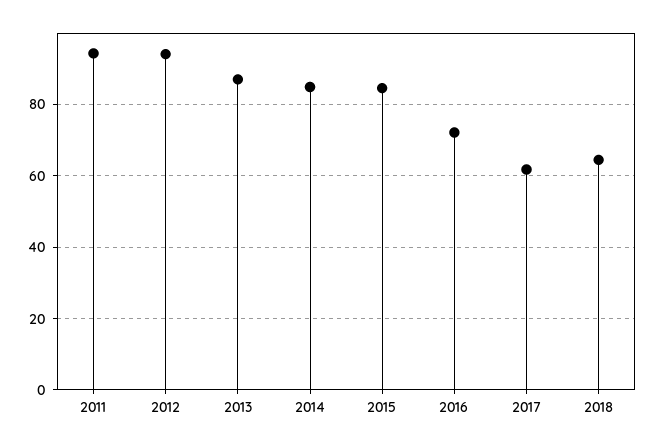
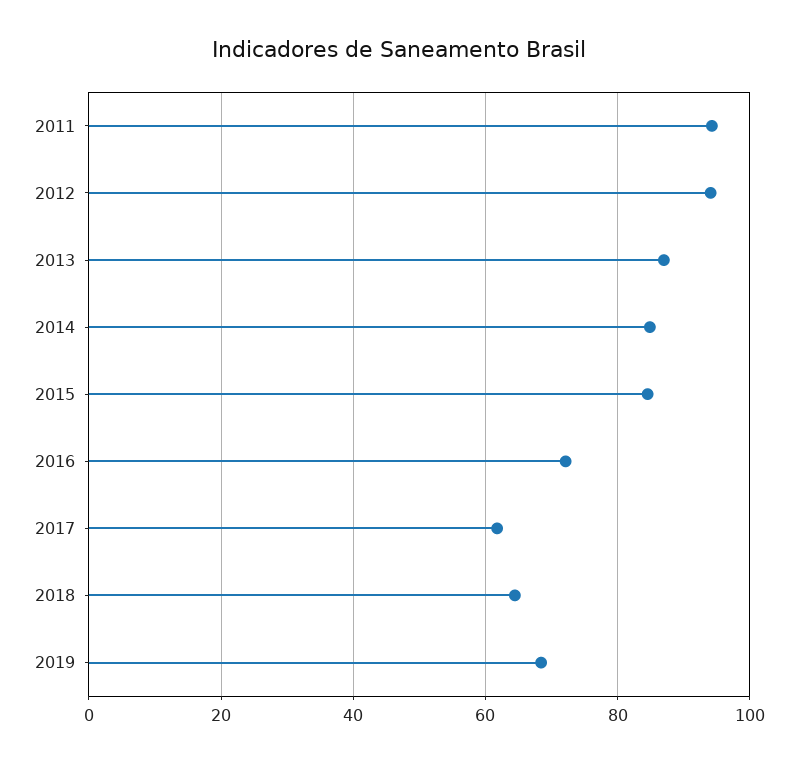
2019: none -> 68

